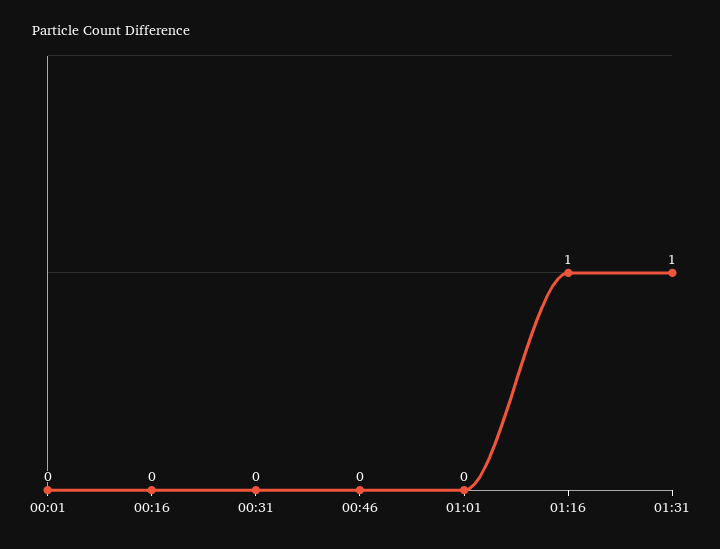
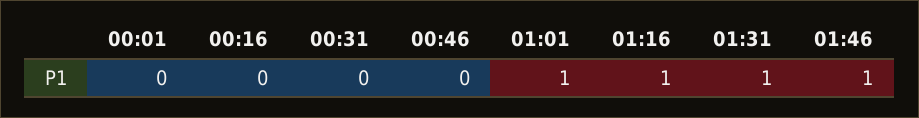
01:01: 0 -> 1
01:46: none -> 1

